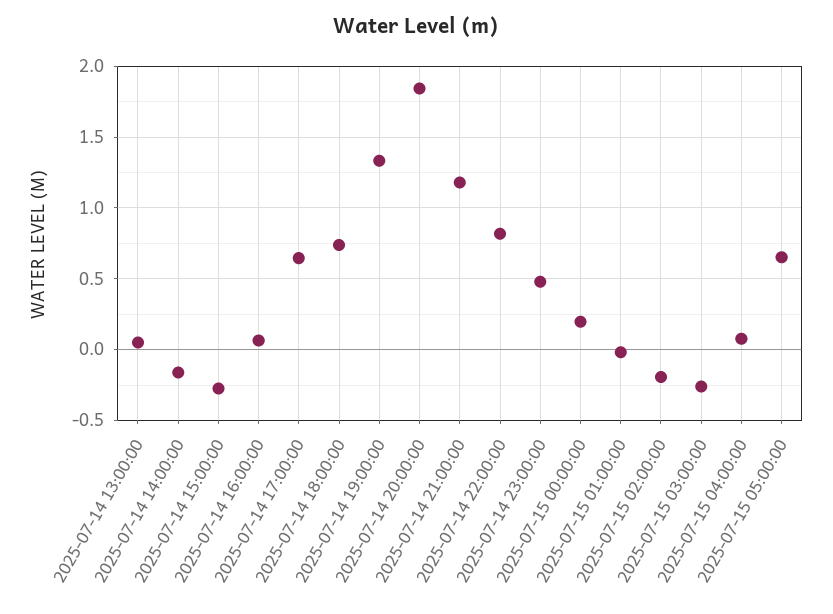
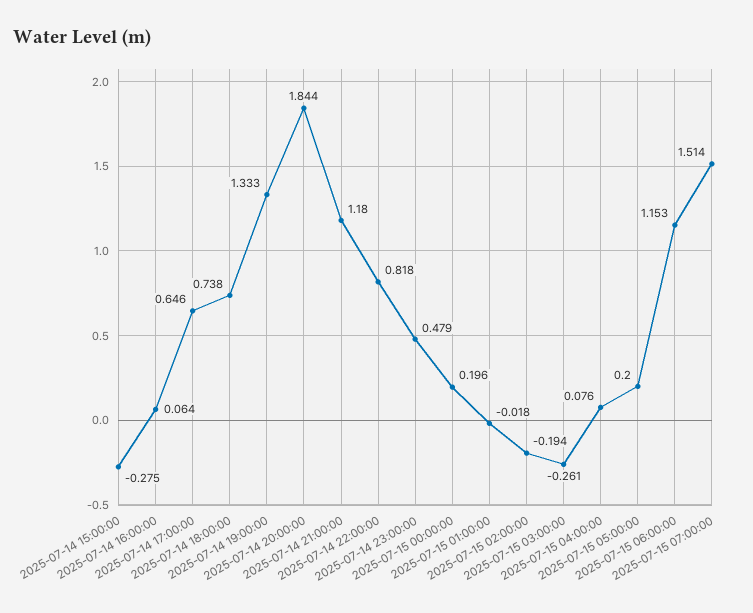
2025-07-14 13:00:00: 0.05 -> none
2025-07-14 14:00:00: -0.15 -> none
2025-07-15 05:00:00: 0.65 -> 0.2
2025-07-15 06:00:00: none -> 1.153
2025-07-15 07:00:00: none -> 1.514

